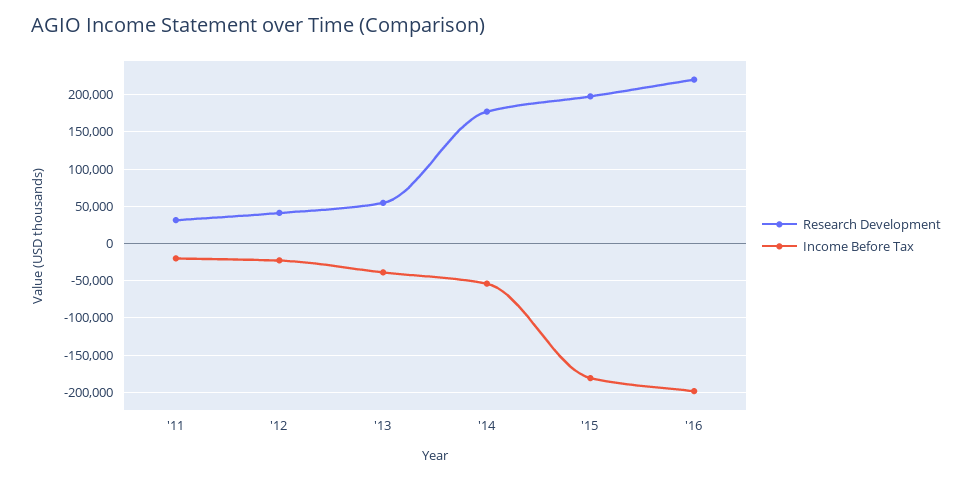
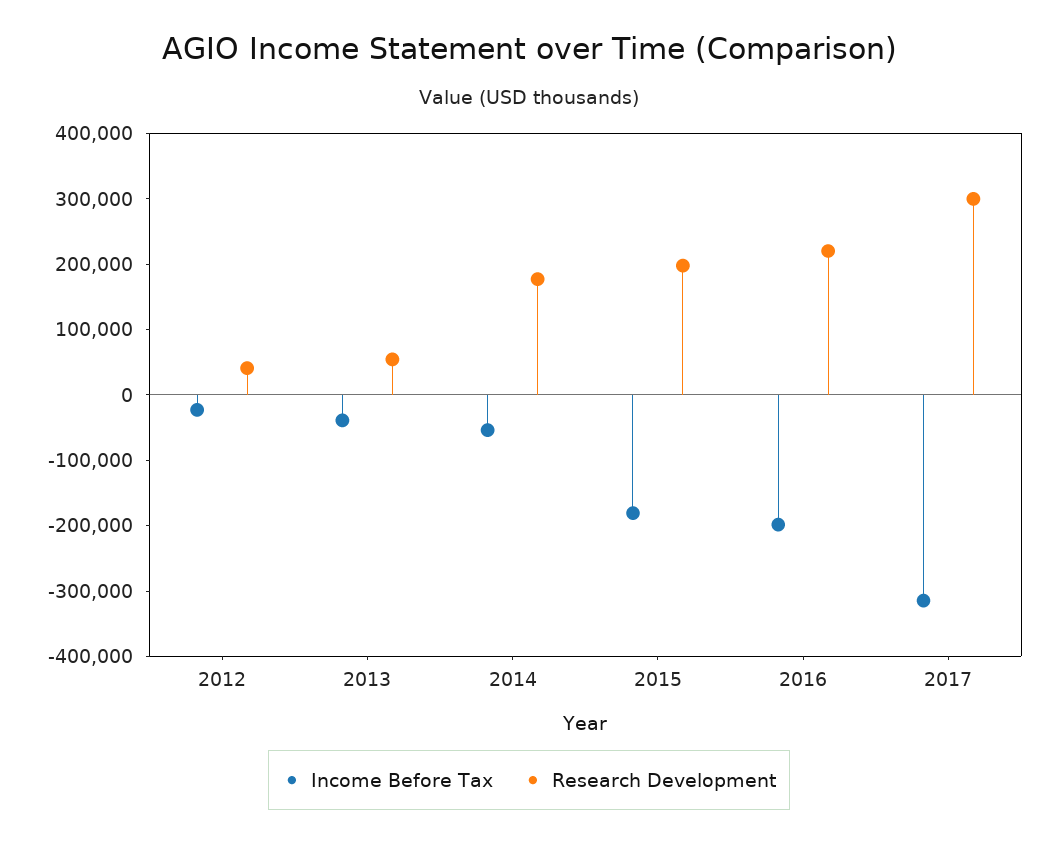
Research Development, '11: 30000 -> none
Income Before Tax, '11: -20000 -> none
Income Before Tax, 2017: none -> -320000
Research Development, 2017: none -> 300000

